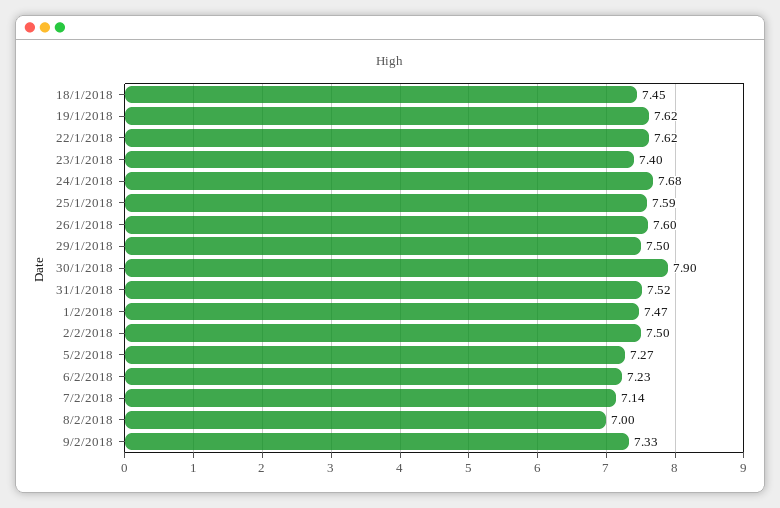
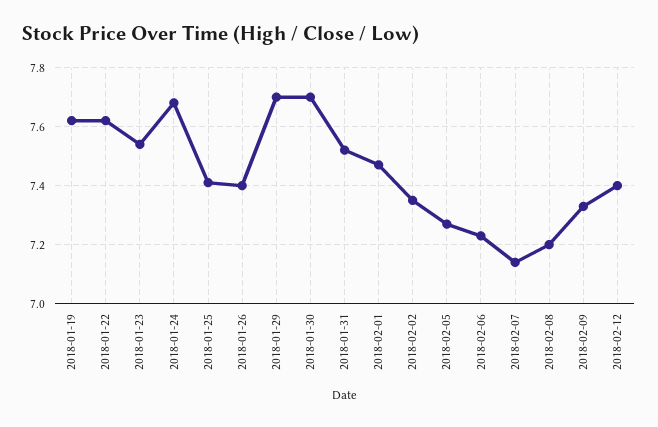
18/1/2018: 7.45 -> none
23/1/2018: 7.4 -> 7.55
25/1/2018: 7.59 -> 7.4
26/1/2018: 7.6 -> 7.4
29/1/2018: 7.5 -> 7.7
30/1/2018: 7.9 -> 7.7
2/2/2018: 7.5 -> 7.35
8/2/2018: 7 -> 7.2
2018-02-12: none -> 7.4

